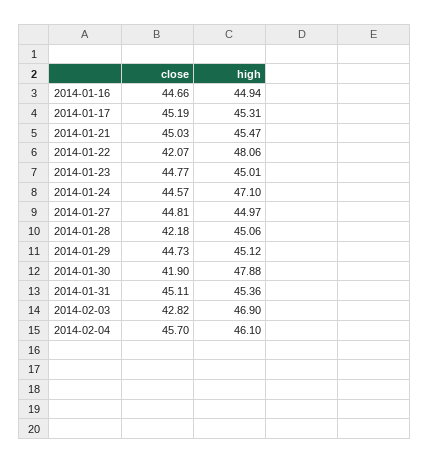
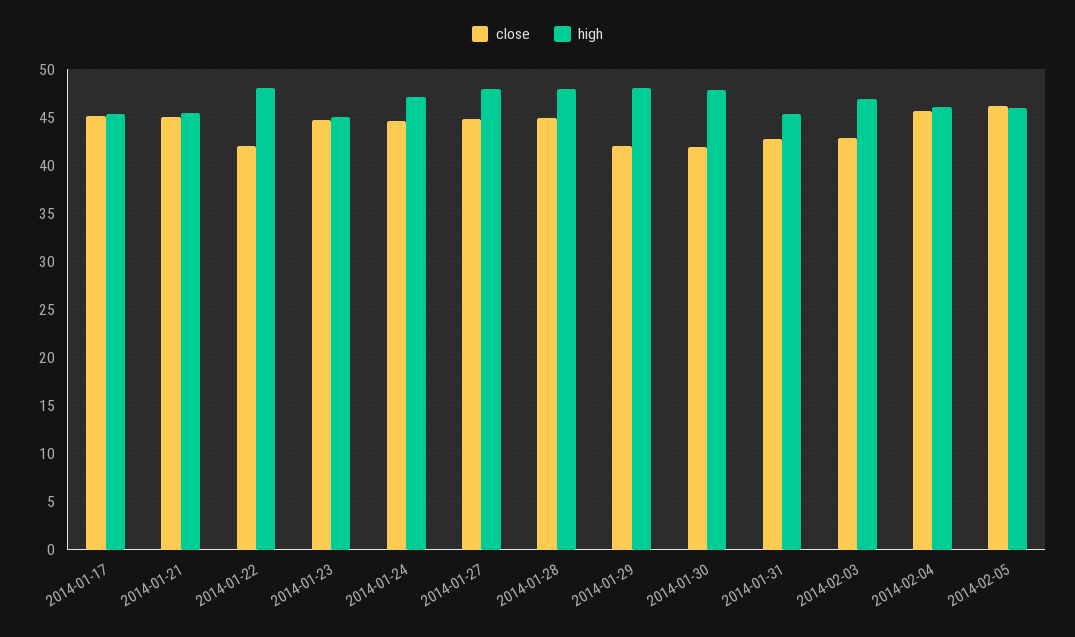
close, 2014-01-16: 44.66 -> none
high, 2014-01-16: 44.94 -> none
high, 2014-01-27: 44.97 -> 48
close, 2014-01-28: 42.18 -> 45
high, 2014-01-28: 45.06 -> 48
close, 2014-01-29: 44.73 -> 42
high, 2014-01-29: 45.12 -> 48
close, 2014-01-31: 45.11 -> 43
close, 2014-02-05: none -> 46
high, 2014-02-05: none -> 46

